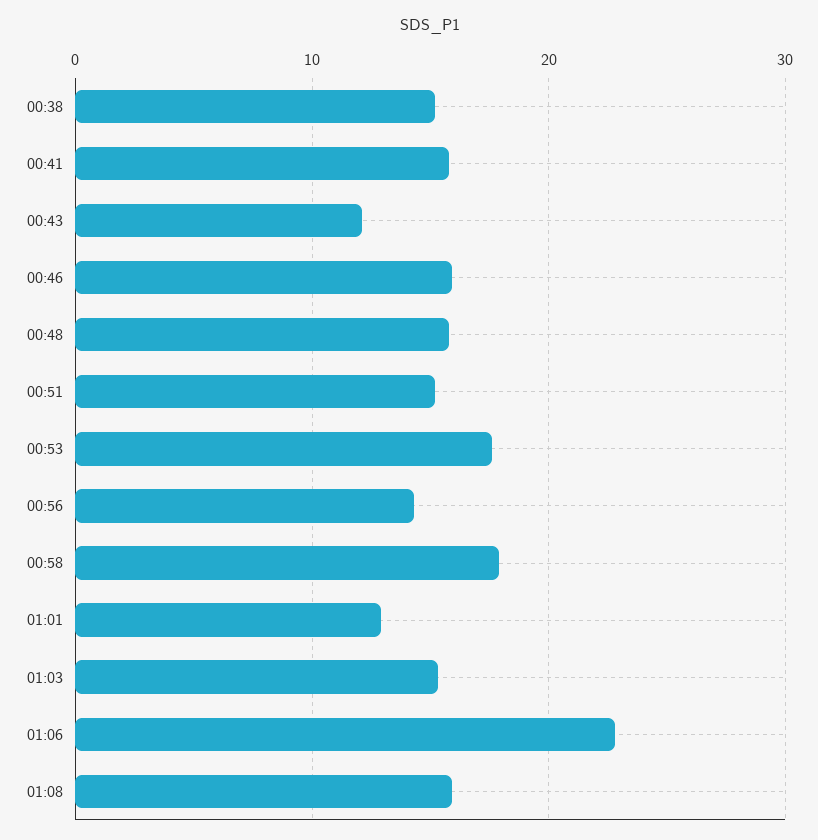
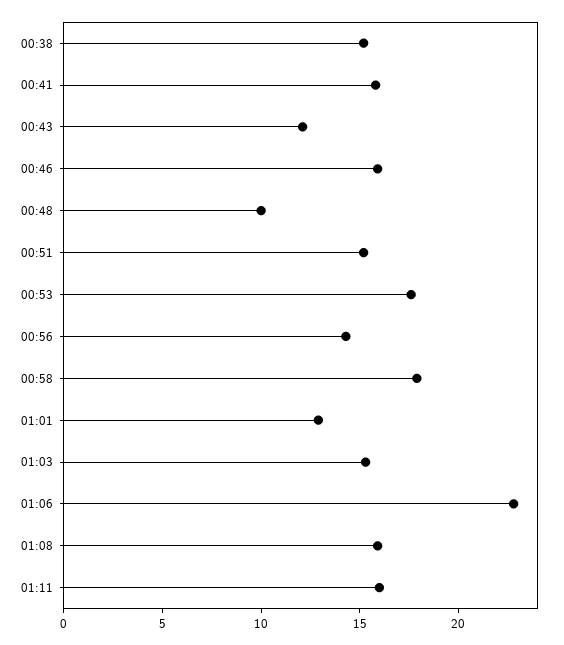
00:48: 16 -> 10
01:11: none -> 16

